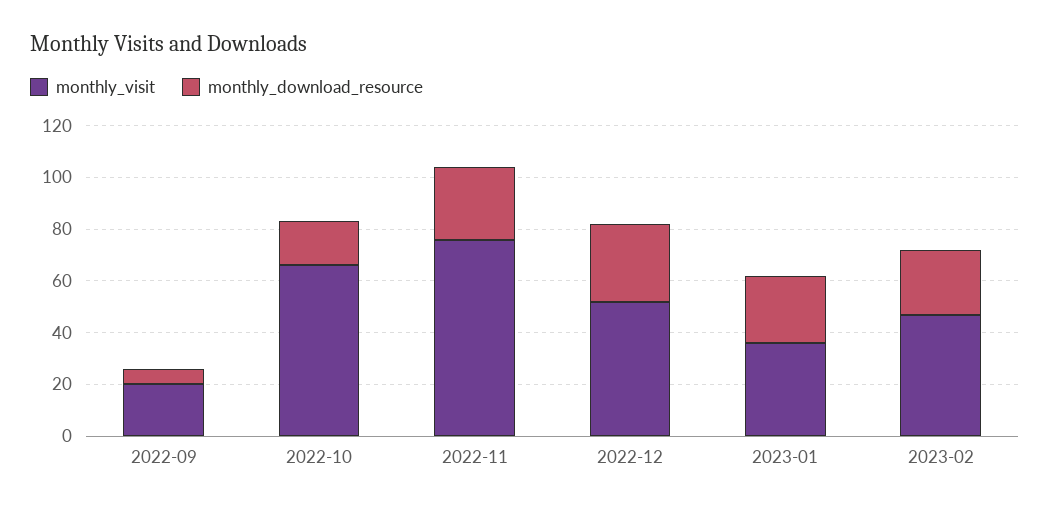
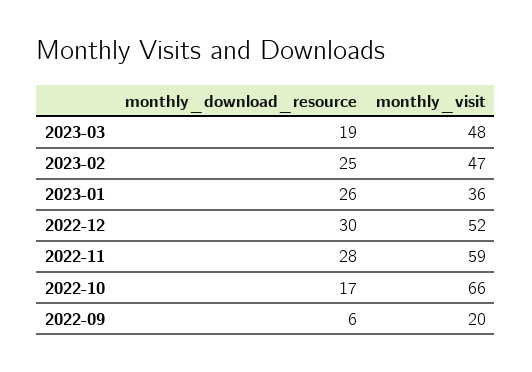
monthly_visit, 2022-11: 75 -> 59
monthly_download_resource, 2023-03: none -> 19
monthly_visit, 2023-03: none -> 48

